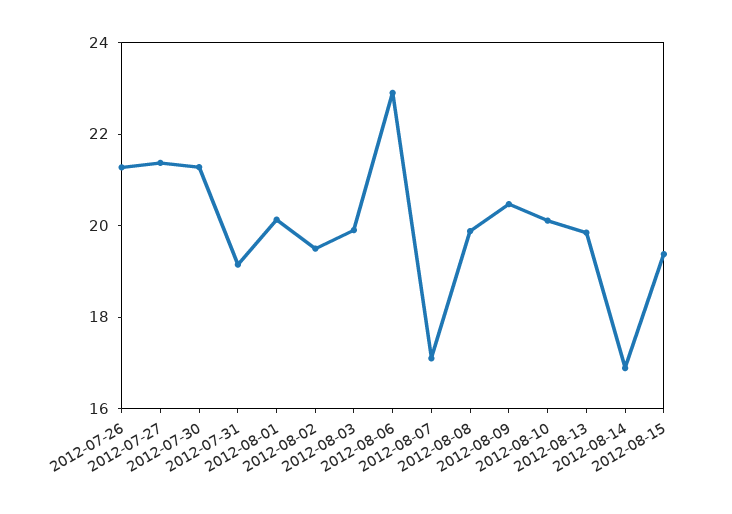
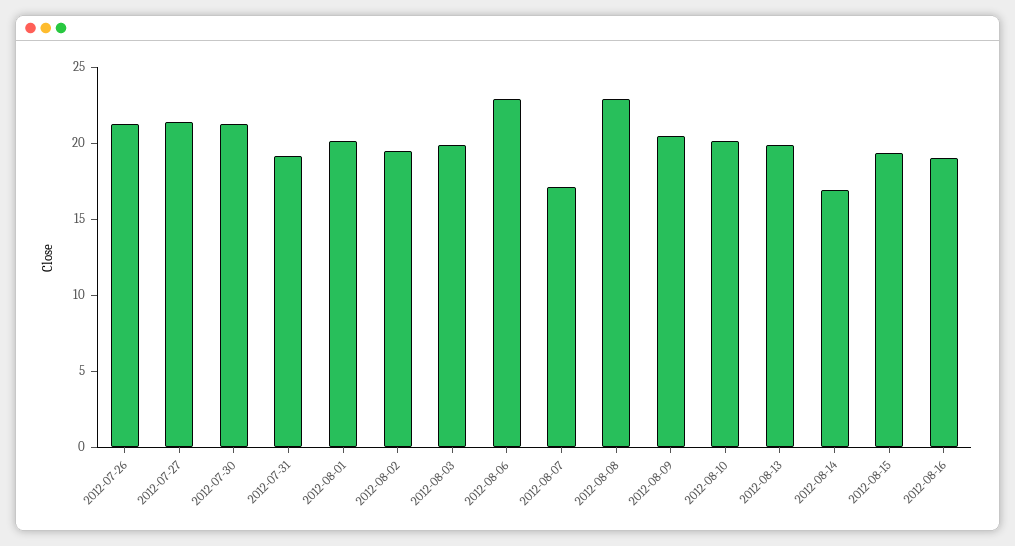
2012-08-08: 20 -> 23
2012-08-16: none -> 19

